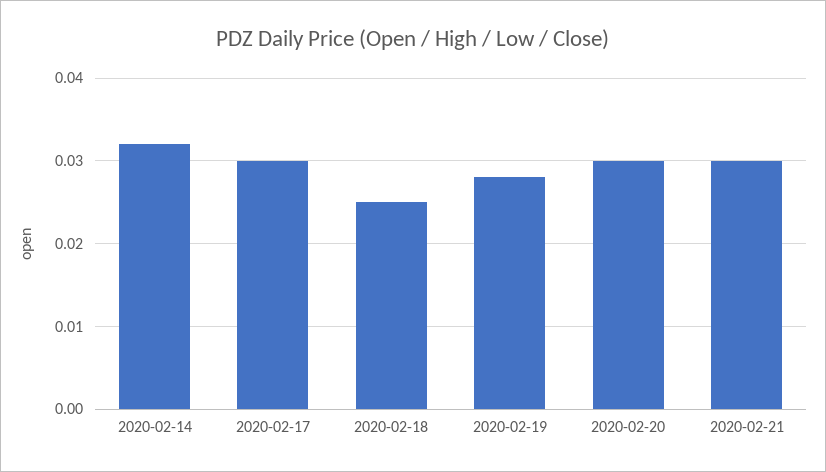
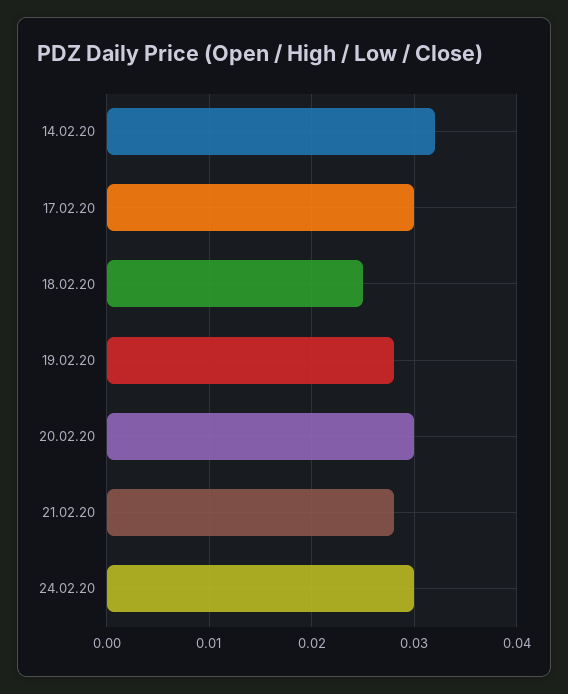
2020-02-21: 0.03 -> 0.028
24.02.20: none -> 0.03

